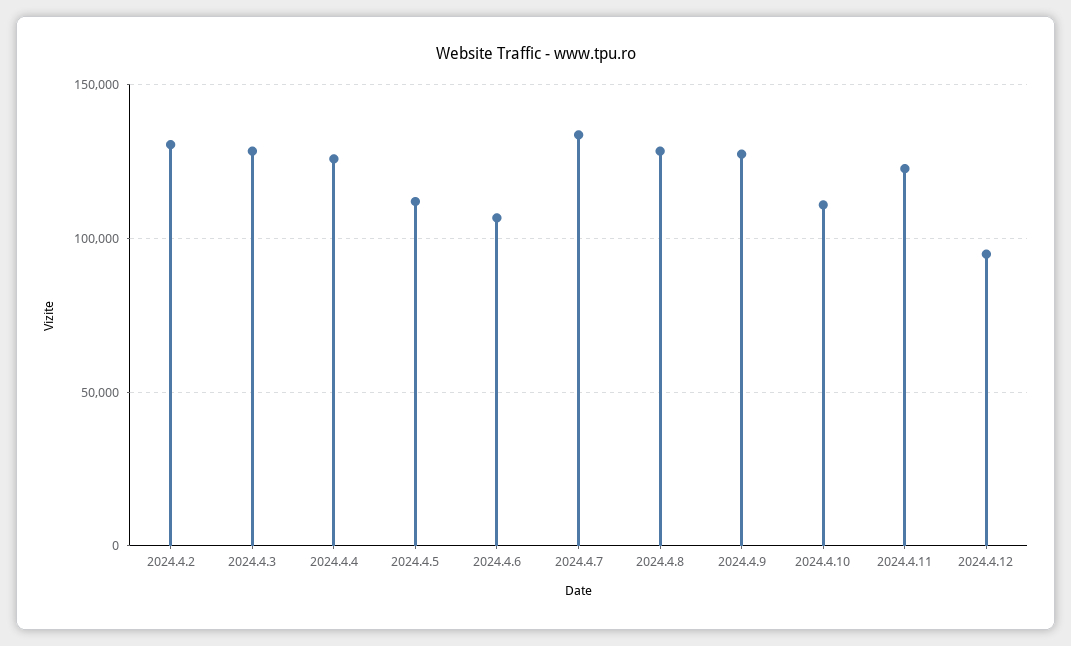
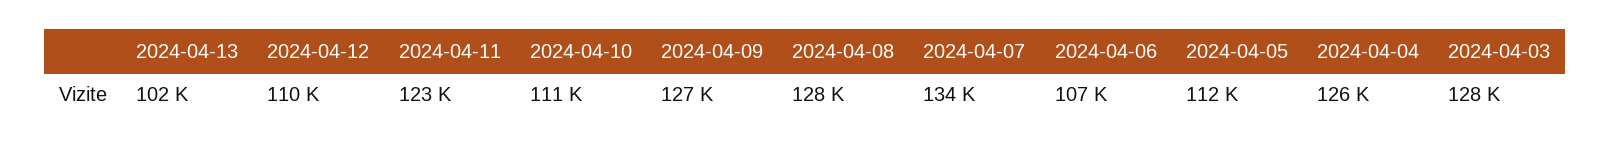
2024.4.2: 130000 -> none
2024.4.12: 95000 -> 110000
2024-04-13: none -> 102000

